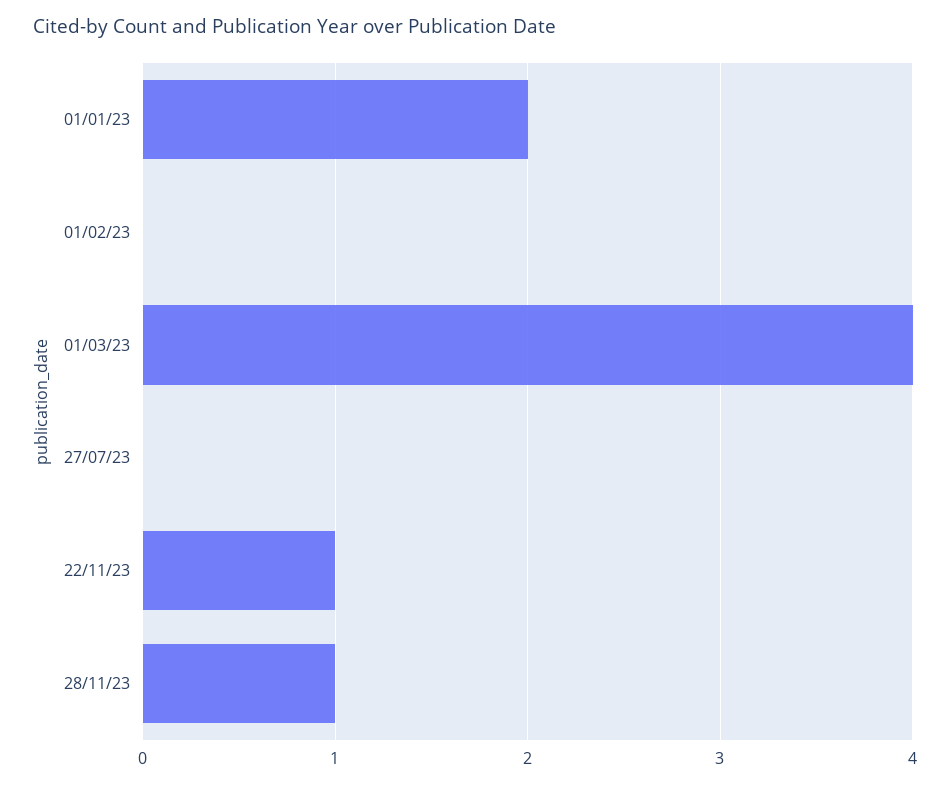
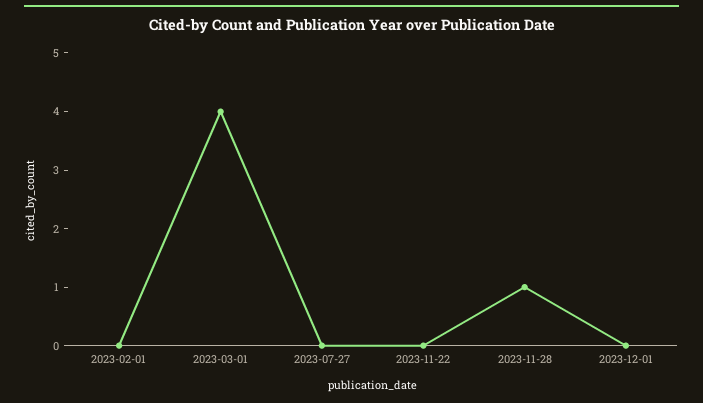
01/01/23: 2 -> none
22/11/23: 1 -> 0
2023-12-01: none -> 0

